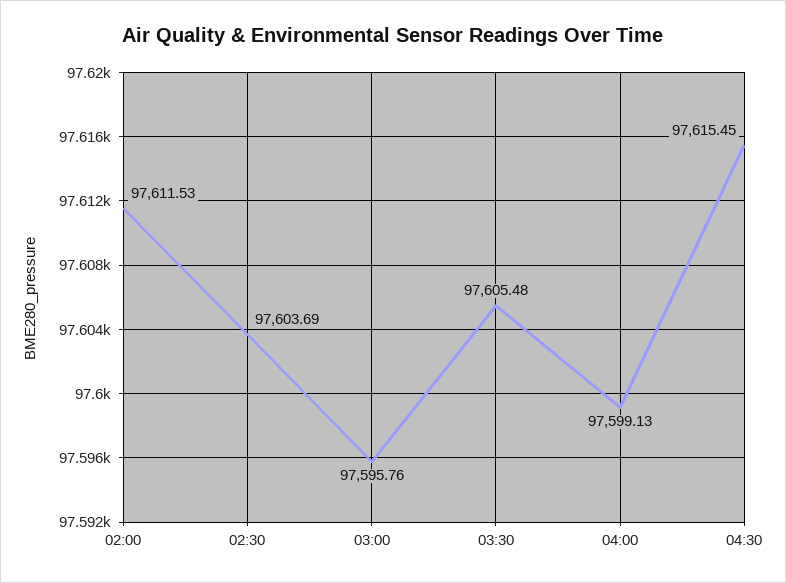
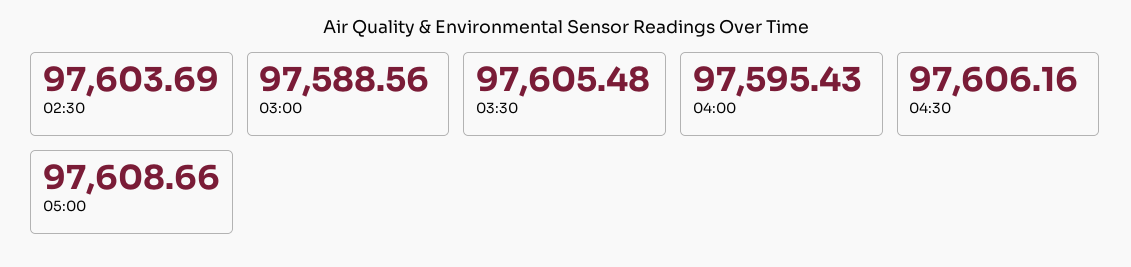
02:00: 97611.53 -> none
03:00: 97595.76 -> 97588.56
04:00: 97599.13 -> 97595.43
04:30: 97615.45 -> 97606.16
05:00: none -> 97608.66

